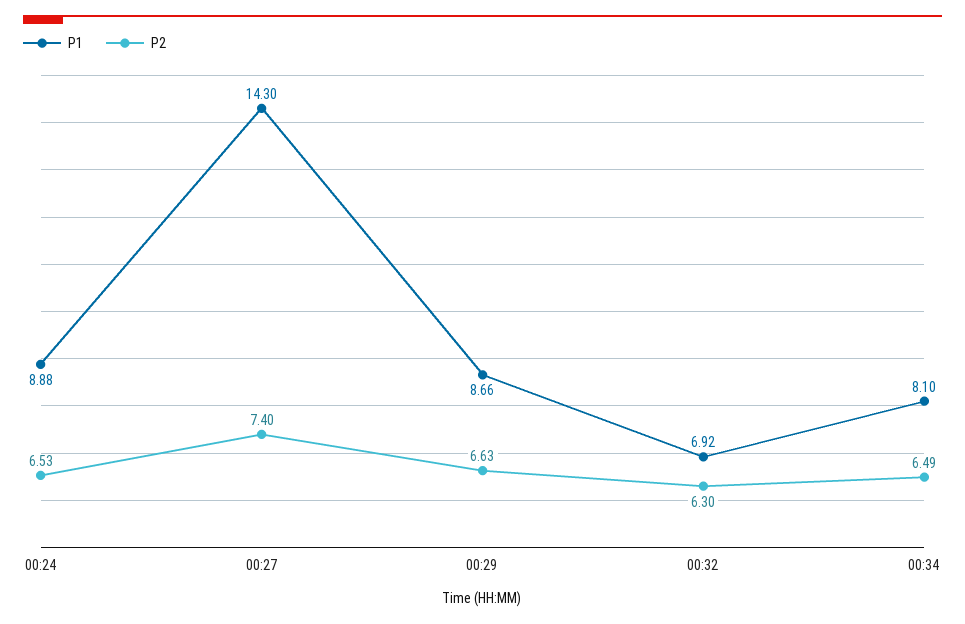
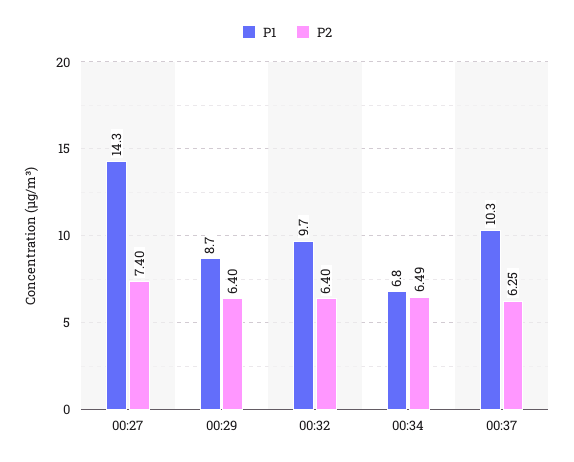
P1, 00:24: 8.88 -> none
P2, 00:24: 6.53 -> none
P2, 00:29: 6.63 -> 6.4
P1, 00:32: 6.92 -> 9.7
P2, 00:32: 6.3 -> 6.4
P1, 00:34: 8.1 -> 6.8
P1, 00:37: none -> 10.3
P2, 00:37: none -> 6.25

